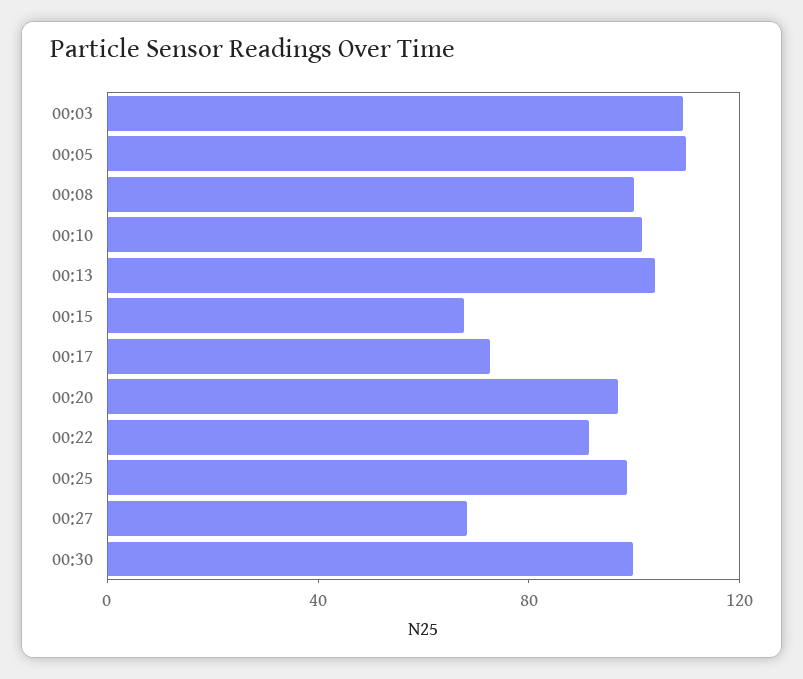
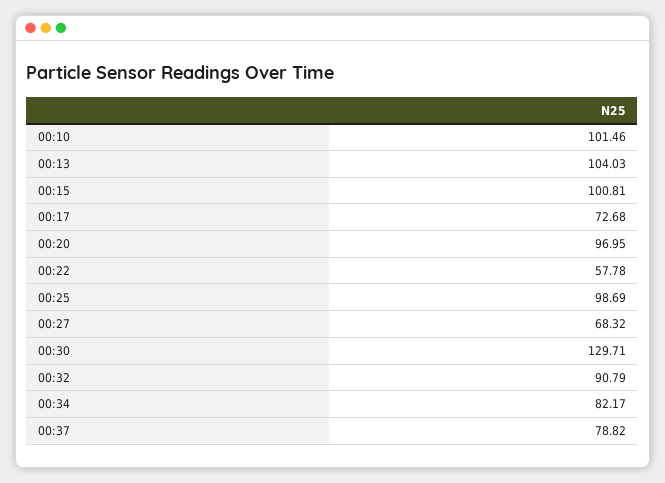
00:03: 110 -> none
00:05: 110 -> none
00:08: 100 -> none
00:15: 70 -> 100.81
00:22: 90 -> 57.78
00:30: 100 -> 129.71
00:32: none -> 90.79
00:34: none -> 82.17
00:37: none -> 78.82

